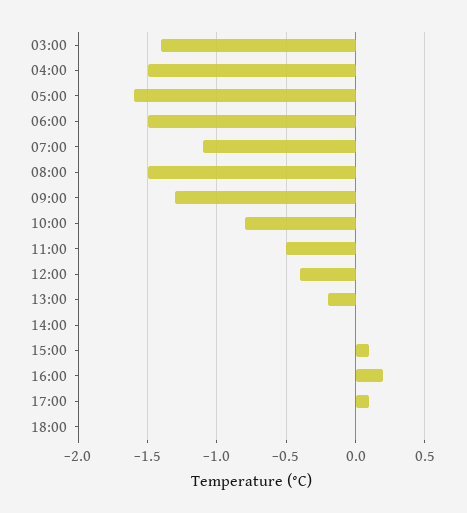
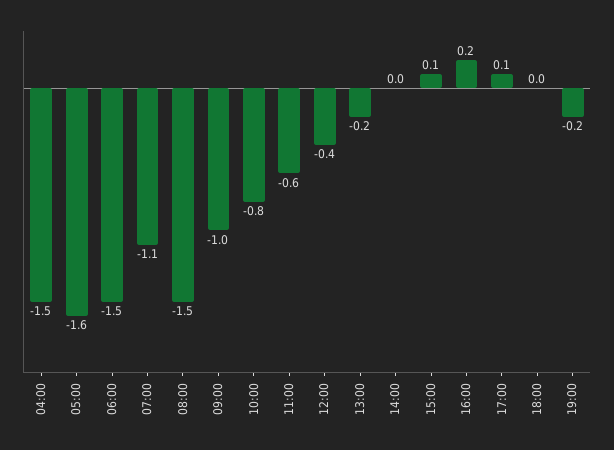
03:00: -1.4 -> none
09:00: -1.3 -> -1
11:00: -0.5 -> -0.6
19:00: none -> -0.2

